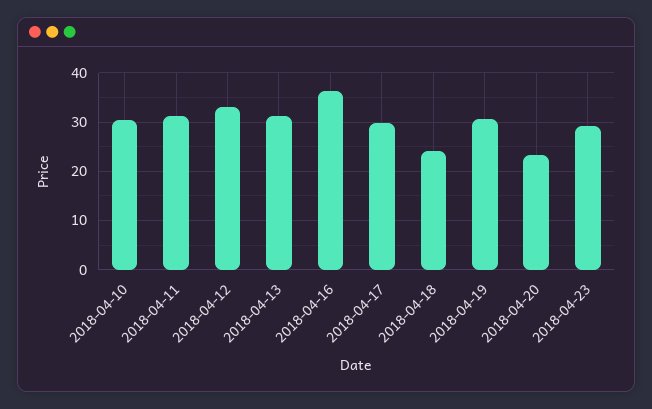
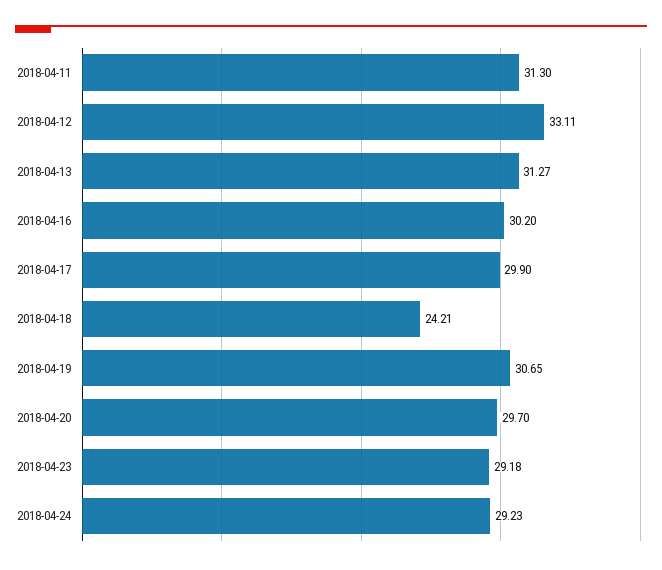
2018-04-10: 30 -> none
2018-04-16: 36 -> 30.2
2018-04-20: 24 -> 29.7
2018-04-24: none -> 29.23

